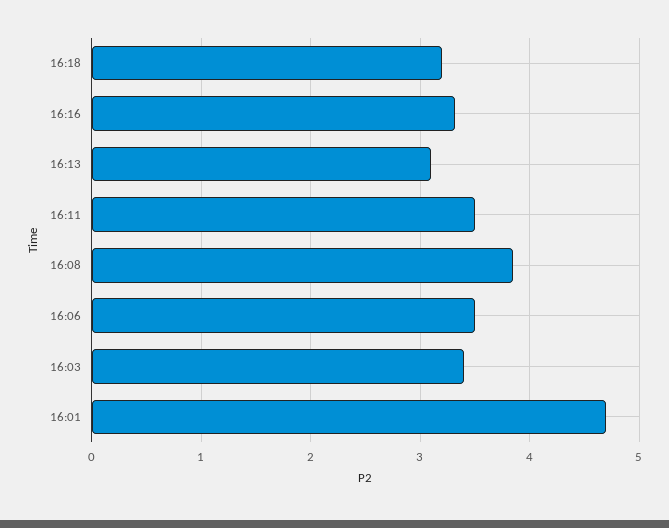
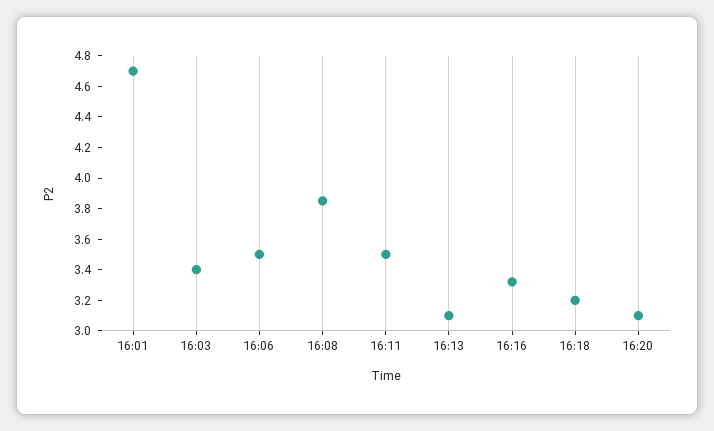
16:20: none -> 3.1

